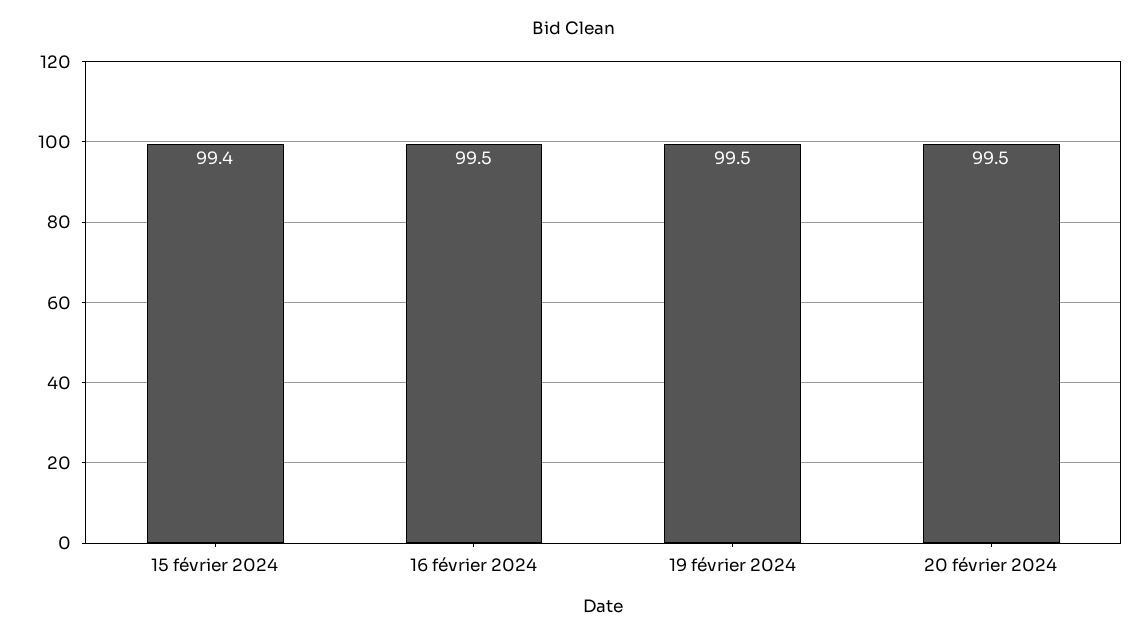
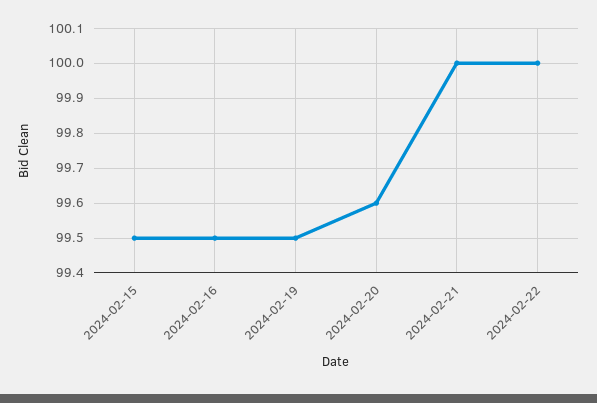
15 février 2024: 99.4 -> 99.5
20 février 2024: 99.5 -> 99.6
2024-02-21: none -> 100
2024-02-22: none -> 100

